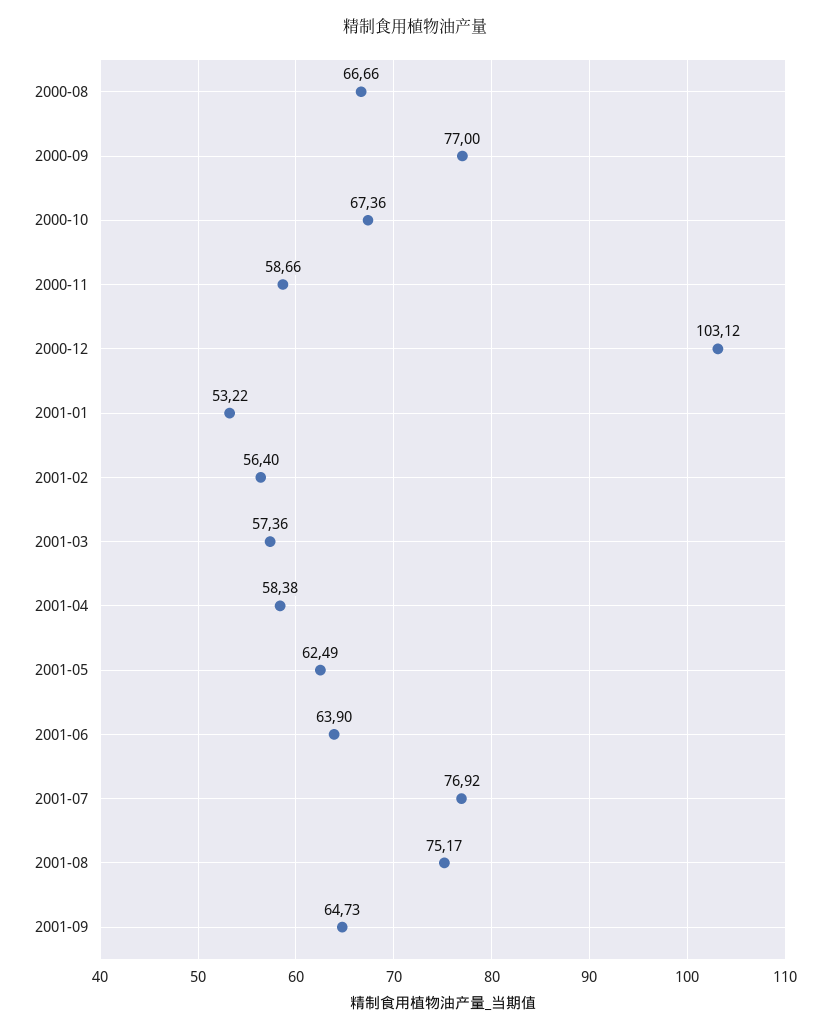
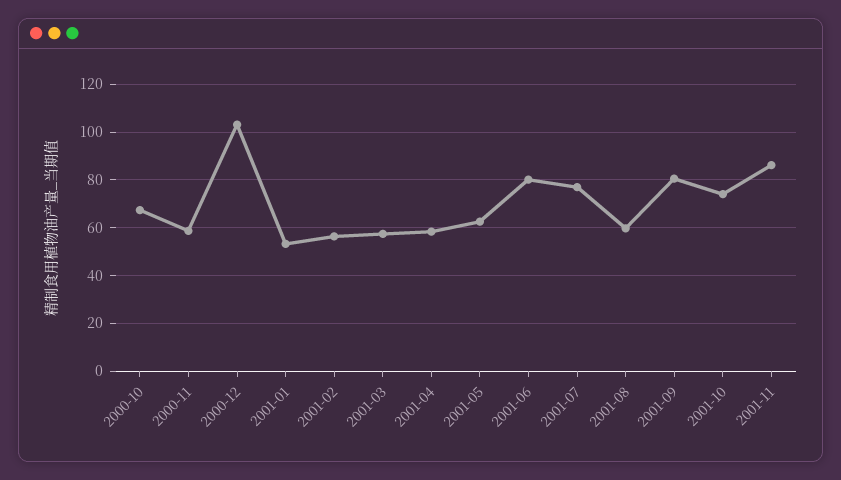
2000-08: 66.66 -> none
2000-09: 77 -> none
2001-06: 63.9 -> 80
2001-08: 75.17 -> 60
2001-09: 64.73 -> 80
2001-10: none -> 75
2001-11: none -> 85

